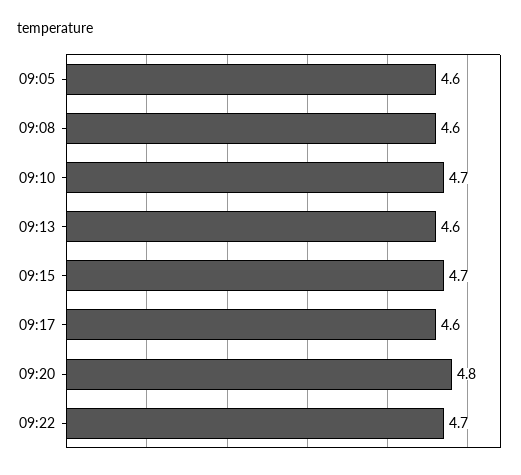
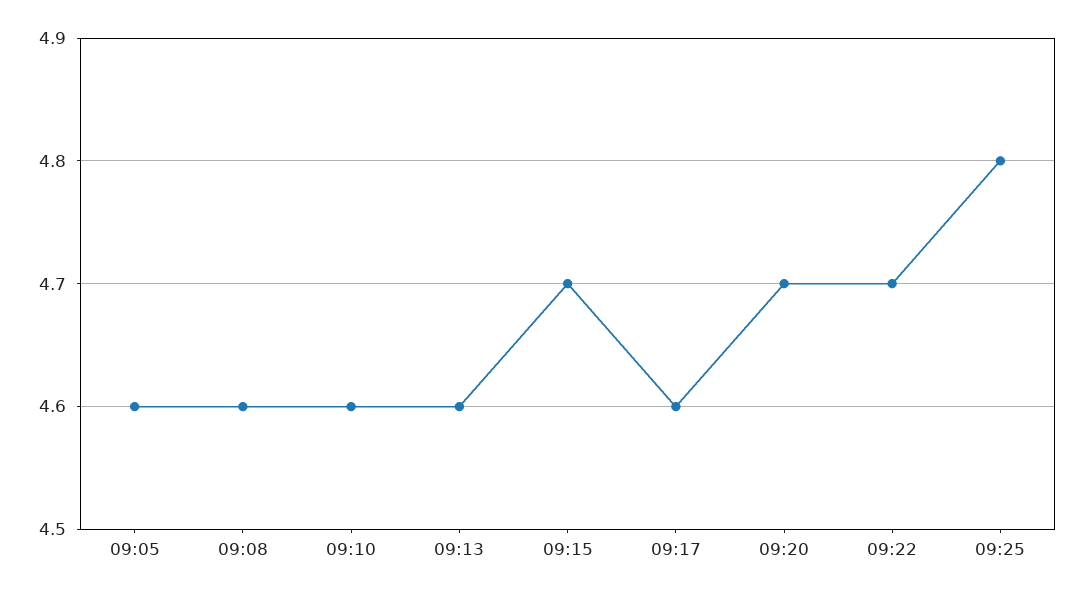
09:10: 4.7 -> 4.6
09:20: 4.8 -> 4.7
09:25: none -> 4.8

